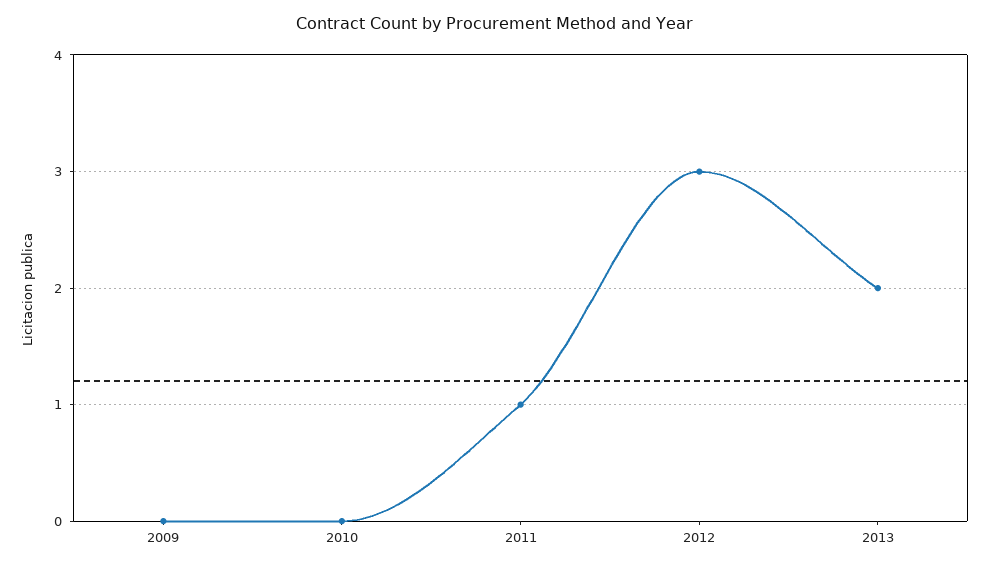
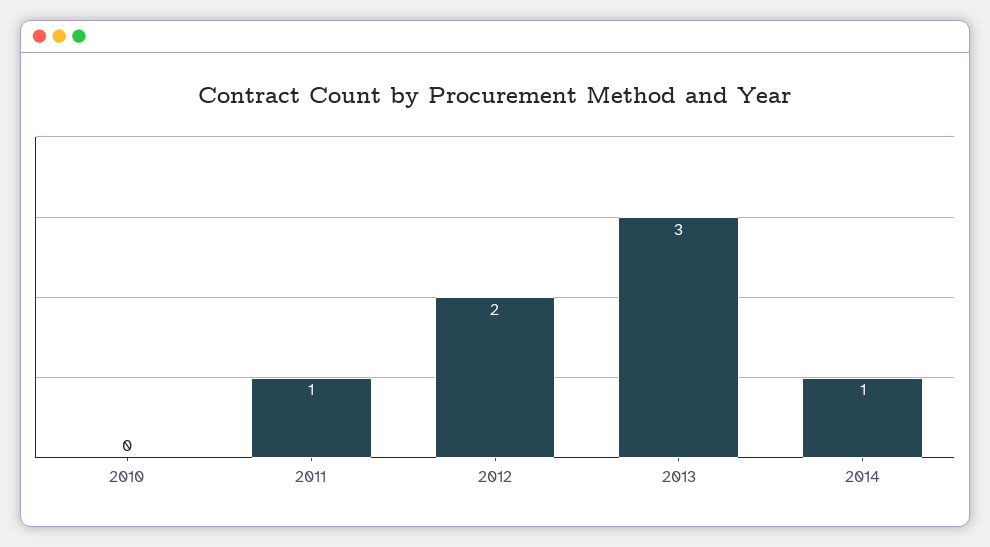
2009: 0 -> none
2012: 3 -> 2
2013: 2 -> 3
2014: none -> 1

